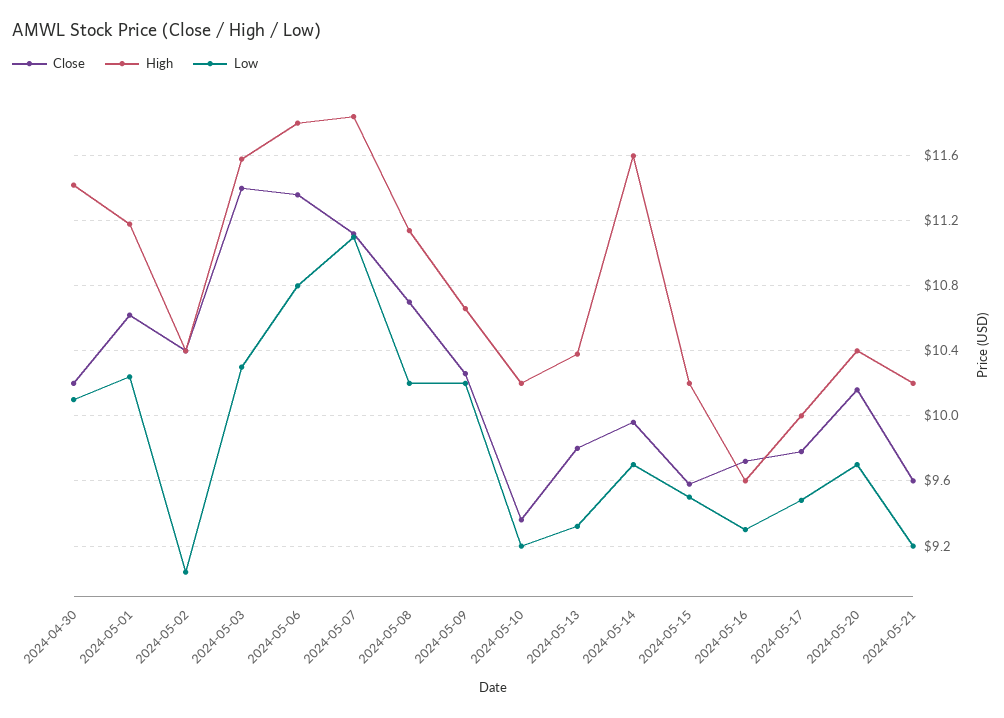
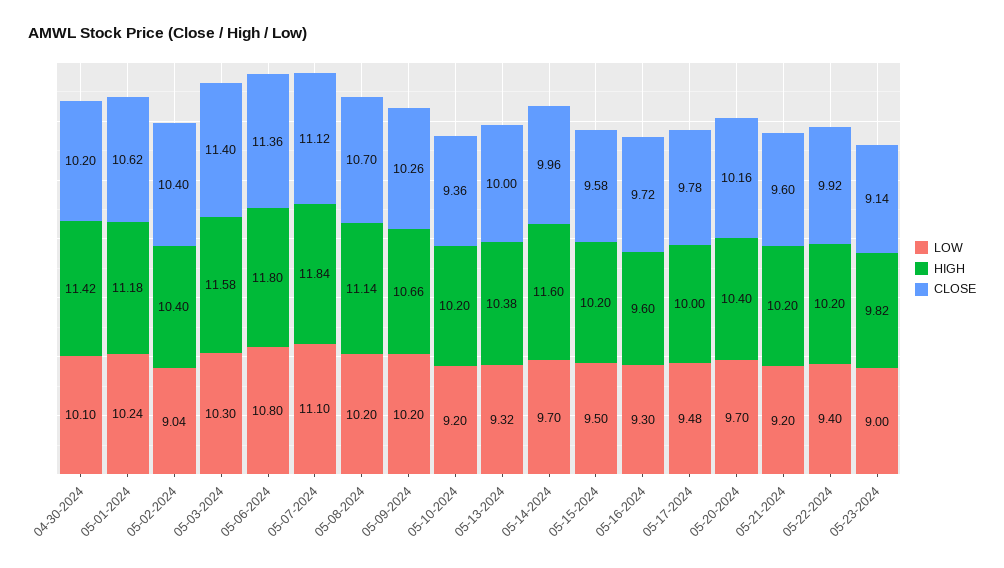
Close, 2024-05-13: 9.8 -> 10
Low, 05-22-2024: none -> 9.4
High, 05-22-2024: none -> 10.2
Close, 05-22-2024: none -> 9.92
Low, 05-23-2024: none -> 9
High, 05-23-2024: none -> 9.82
Close, 05-23-2024: none -> 9.14

